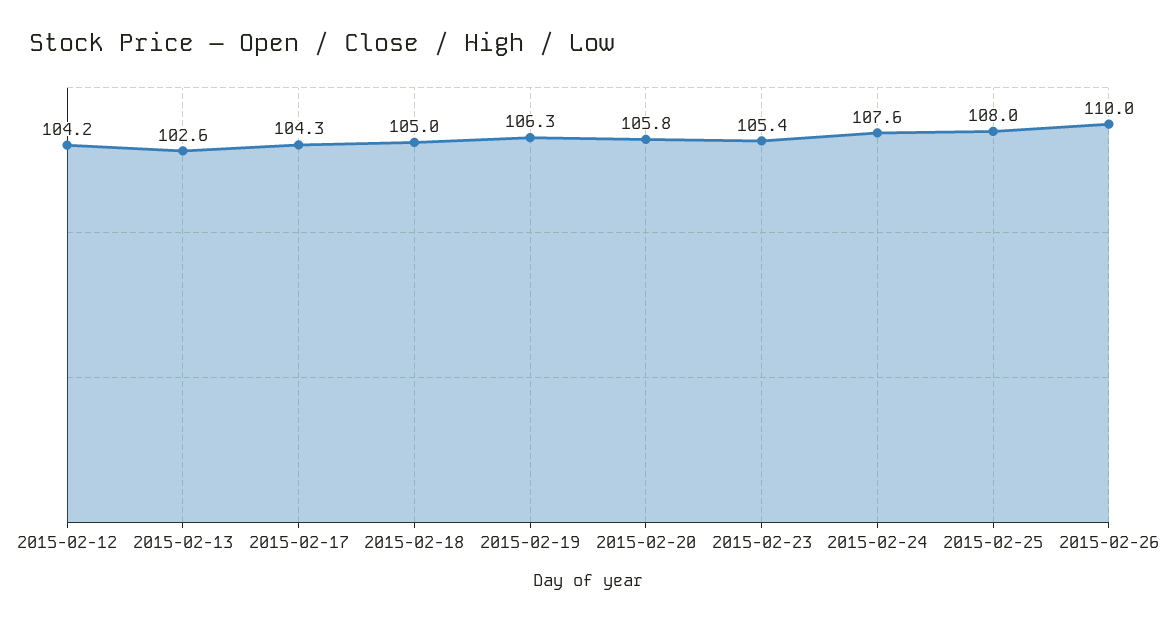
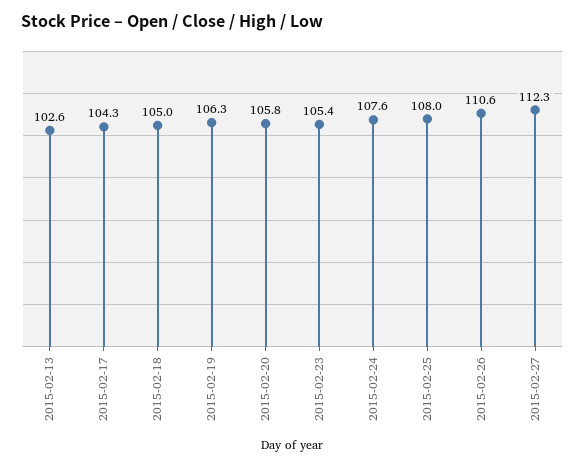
2015-02-12: 104.2 -> none
2015-02-26: 110 -> 110.6
2015-02-27: none -> 112.3

